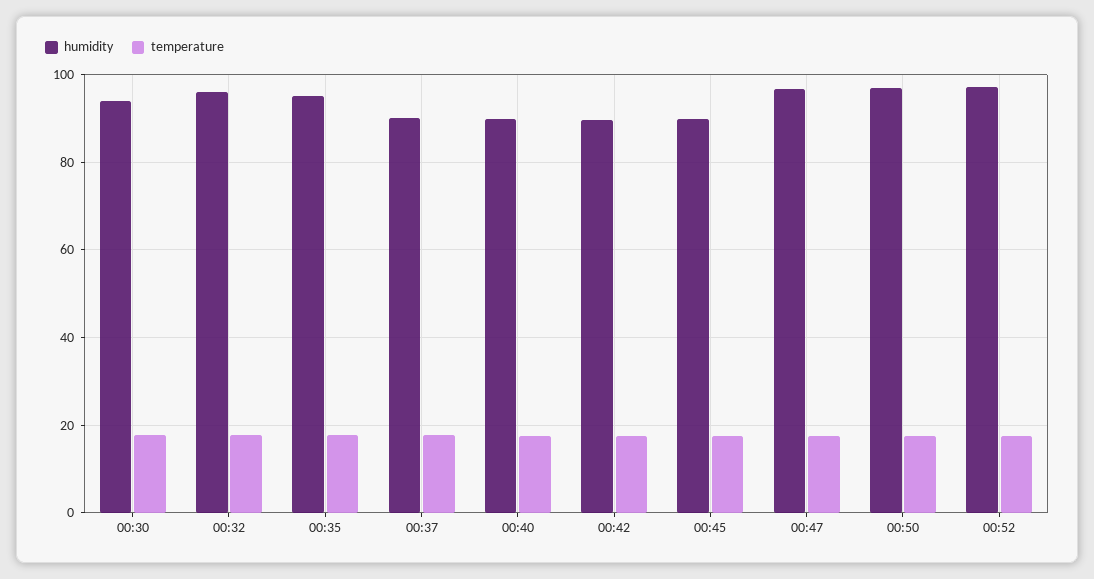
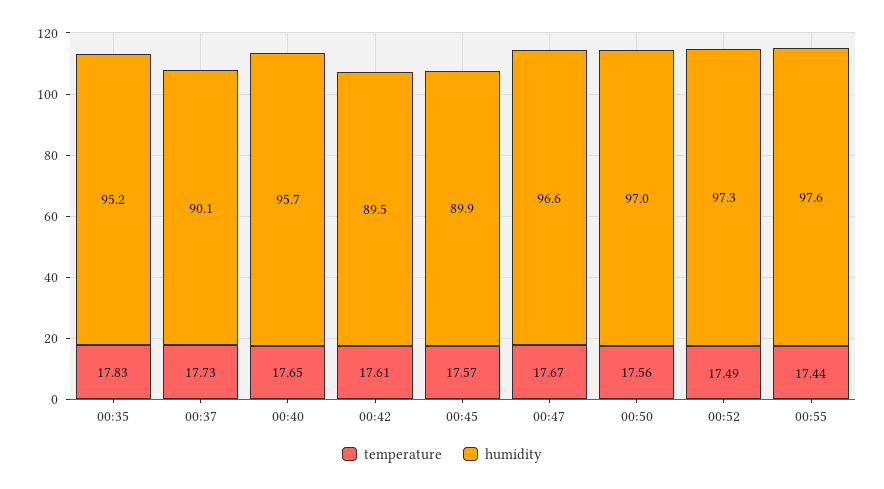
humidity, 00:30: 94 -> none
temperature, 00:30: 18 -> none
humidity, 00:32: 96 -> none
temperature, 00:32: 18 -> none
humidity, 00:40: 90 -> 95.7
temperature, 00:55: none -> 17.44
humidity, 00:55: none -> 97.6

